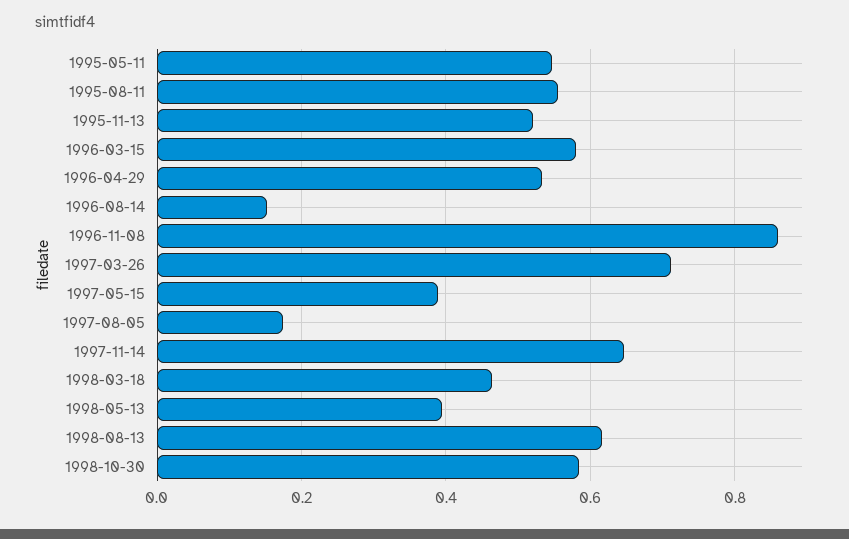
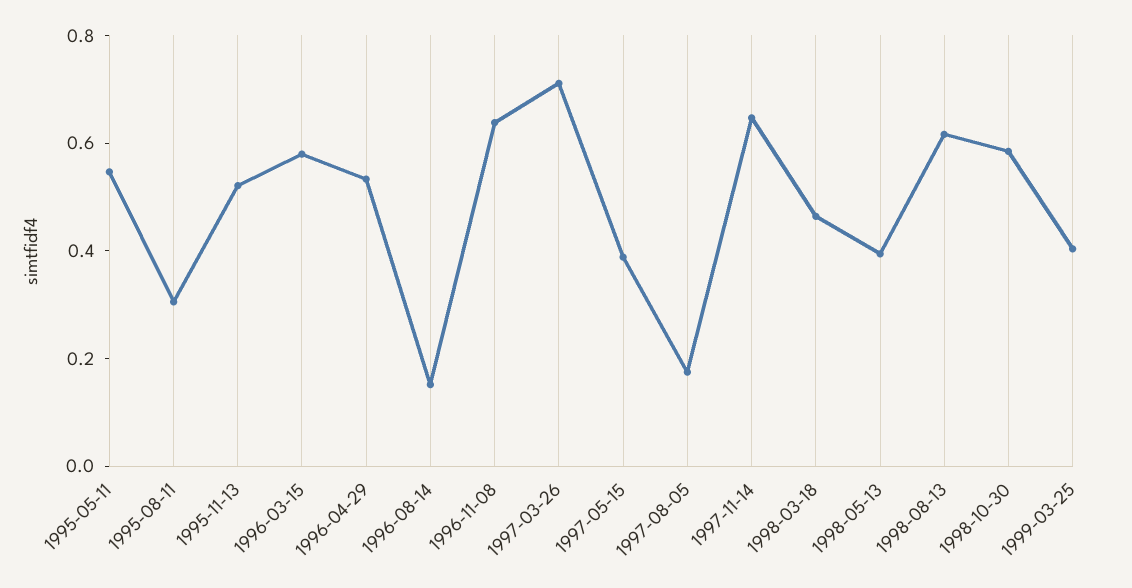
1995-08-11: 0.56 -> 0.3
1996-11-08: 0.86 -> 0.65
1999-03-25: none -> 0.4

